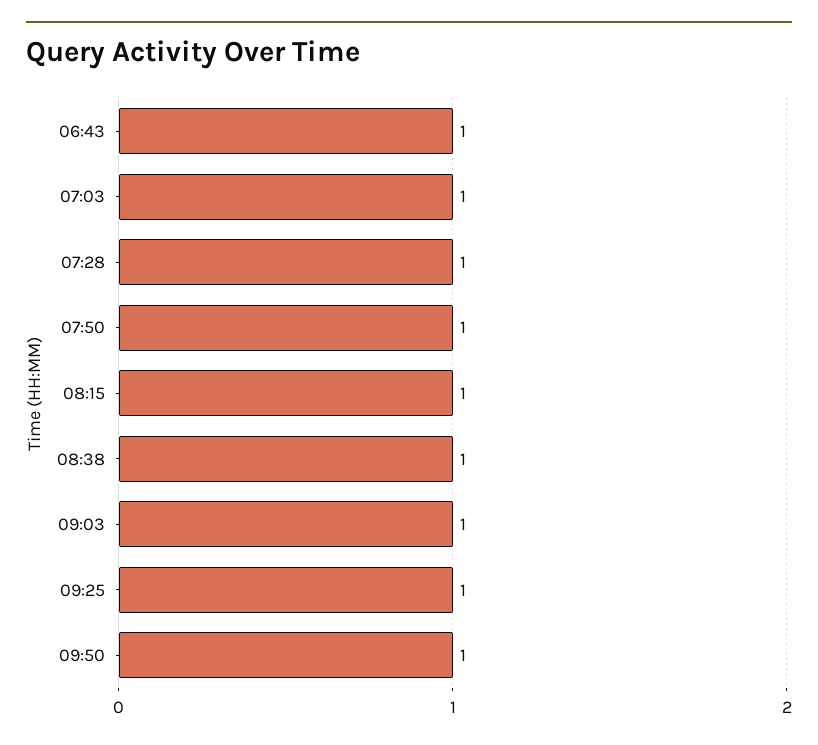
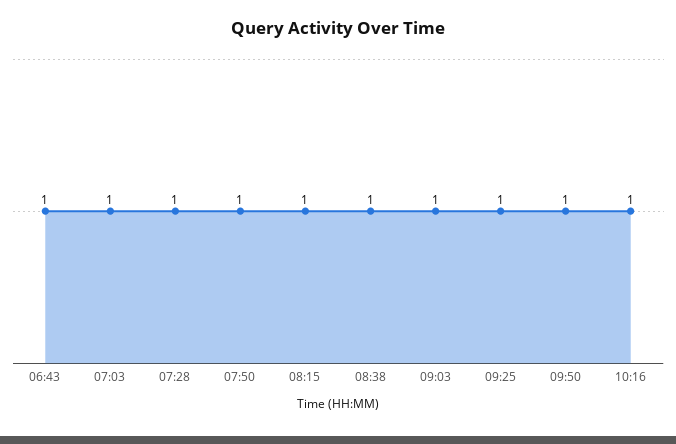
10:16: none -> 1

